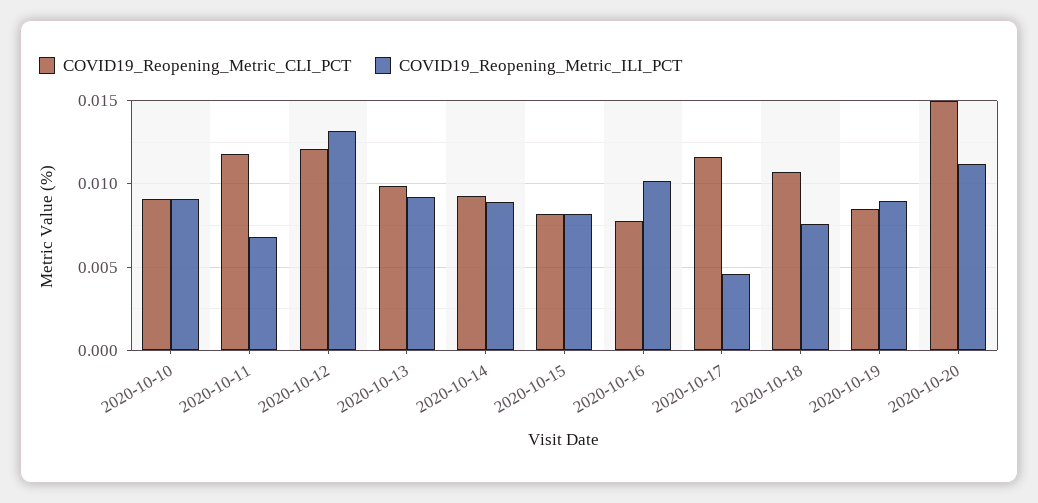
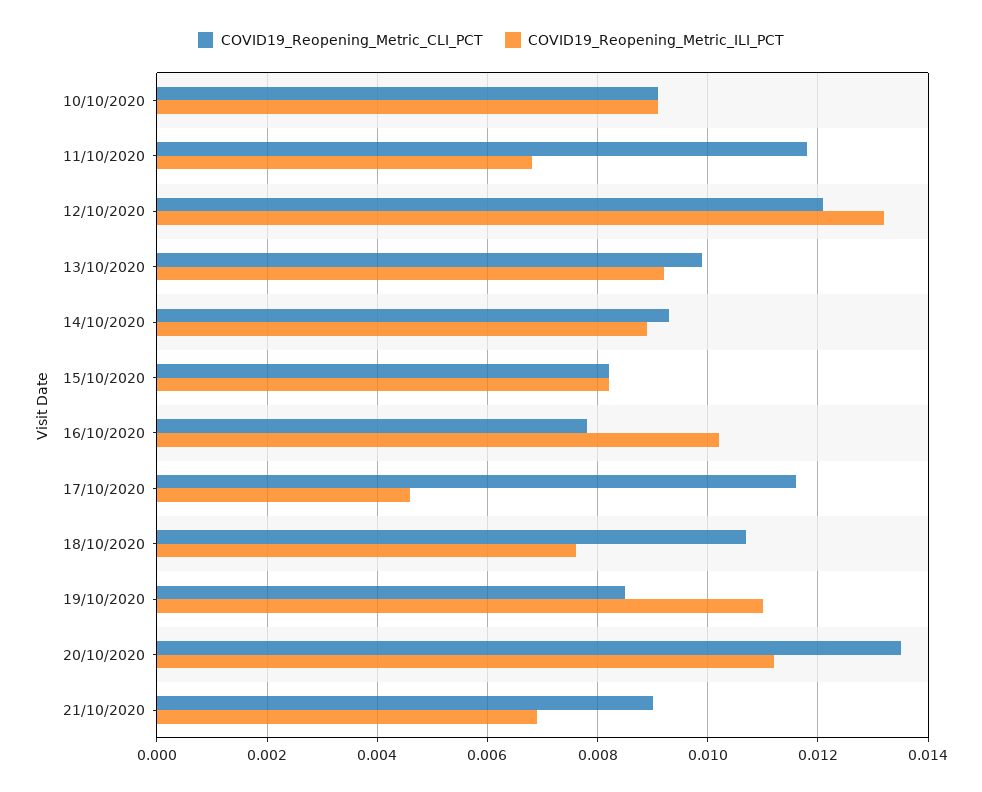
COVID19_Reopening_Metric_ILI_PCT, 2020-10-19: 0.009 -> 0.011
COVID19_Reopening_Metric_CLI_PCT, 2020-10-20: 0.015 -> 0.0135
COVID19_Reopening_Metric_CLI_PCT, 21/10/2020: none -> 0.009
COVID19_Reopening_Metric_ILI_PCT, 21/10/2020: none -> 0.007

